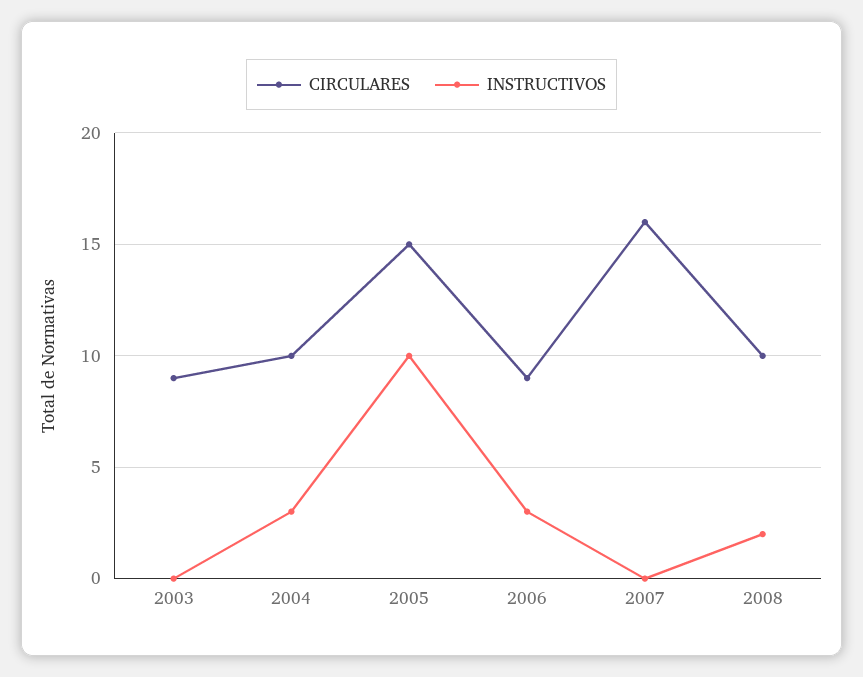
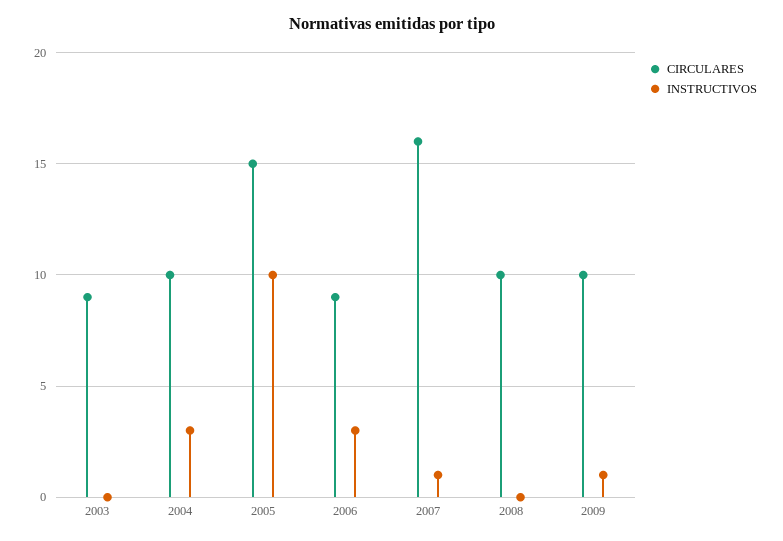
INSTRUCTIVOS, 2007: 0 -> 1
INSTRUCTIVOS, 2008: 2 -> 0
CIRCULARES, 2009: none -> 10
INSTRUCTIVOS, 2009: none -> 1

